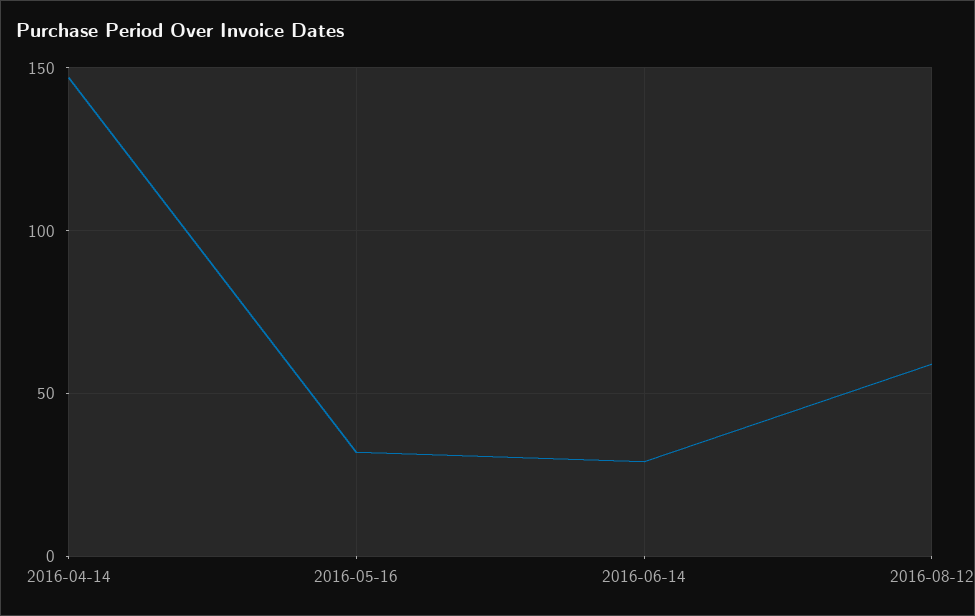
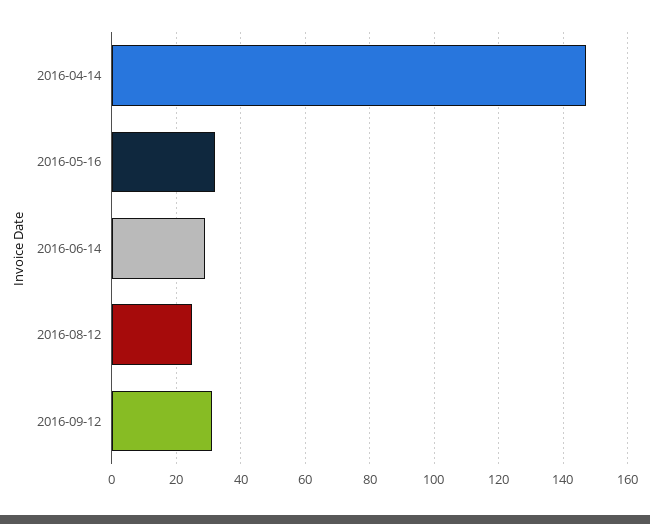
2016-08-12: 60 -> 25
2016-09-12: none -> 30

